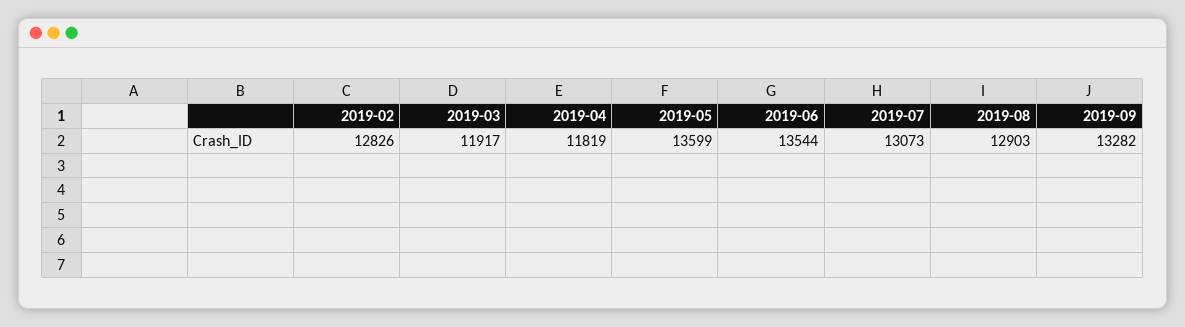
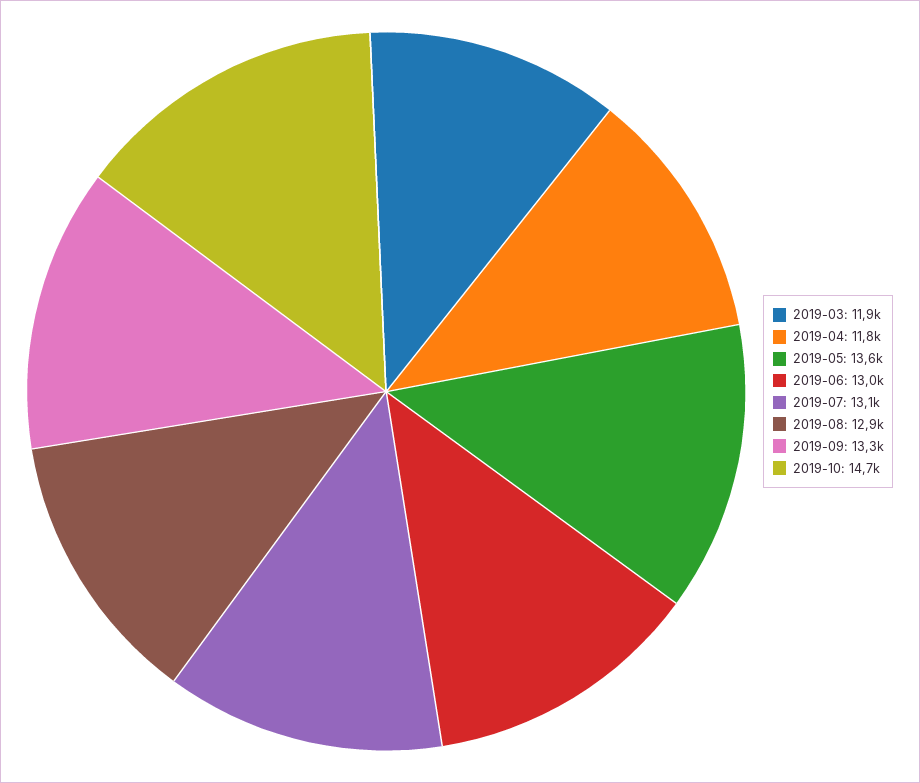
2019-02: 12826 -> none
2019-06: 13544 -> 13000
2019-10: none -> 14700

